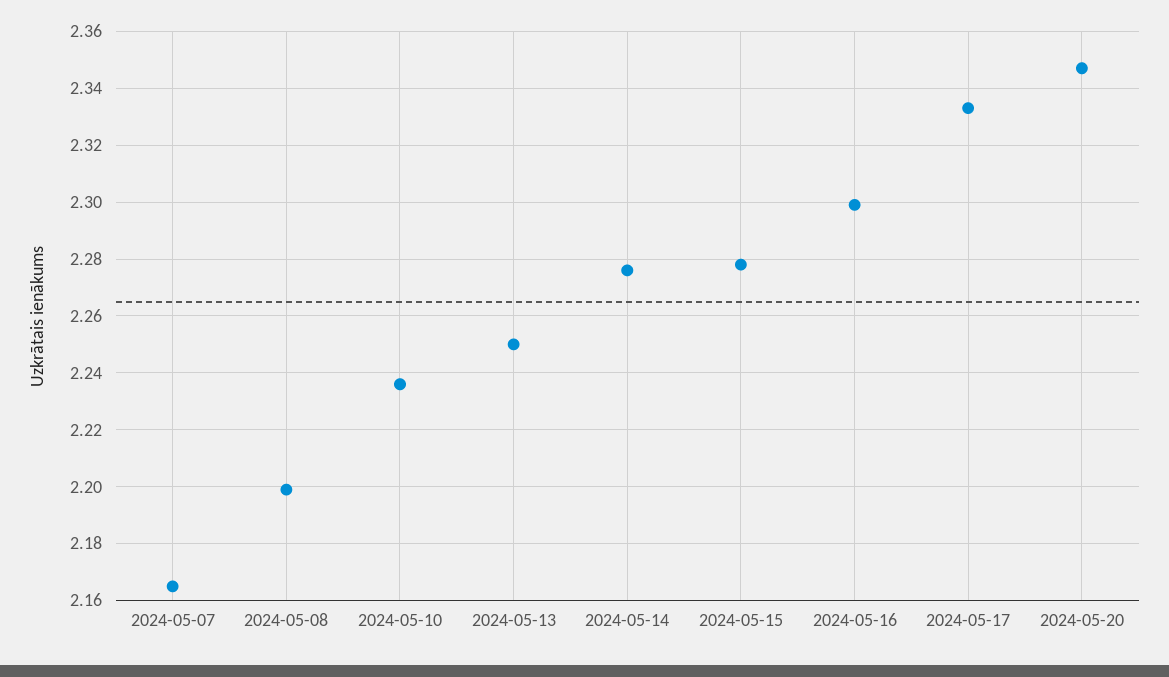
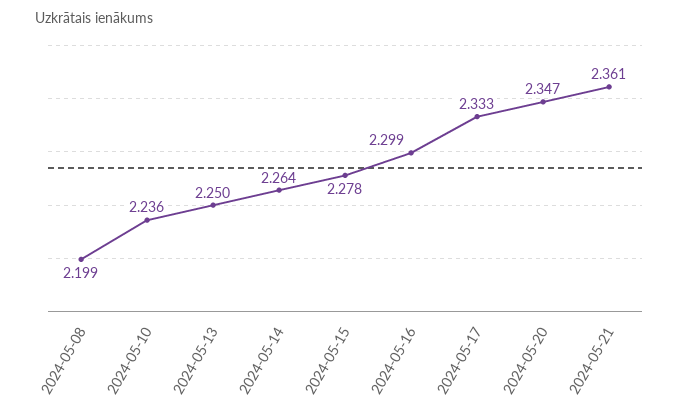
2024-05-07: 2.165 -> none
2024-05-14: 2.275 -> 2.264
2024-05-21: none -> 2.361

